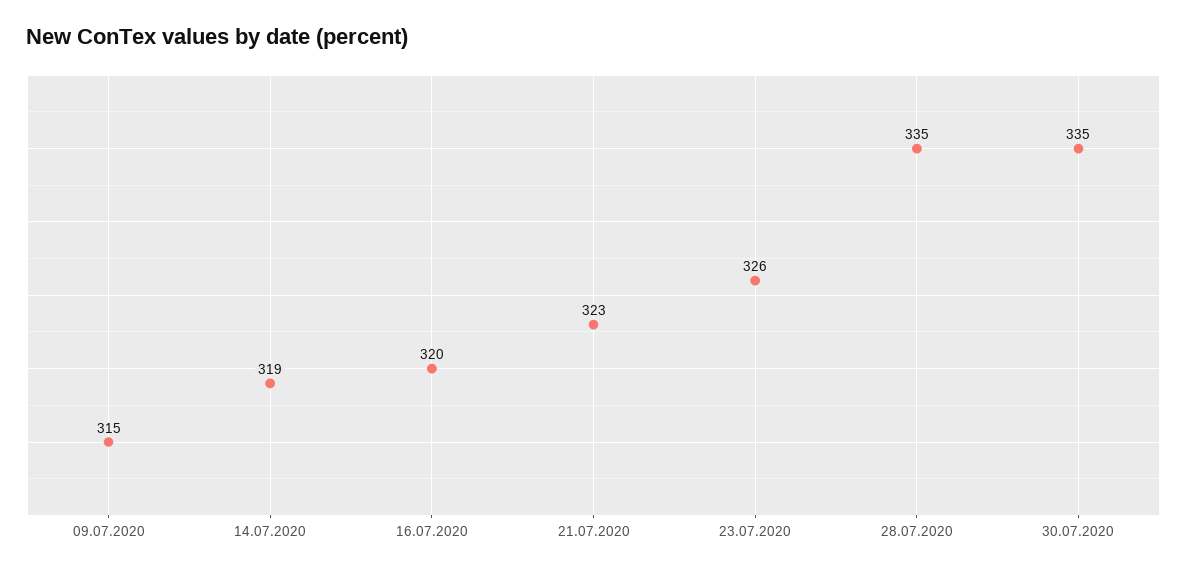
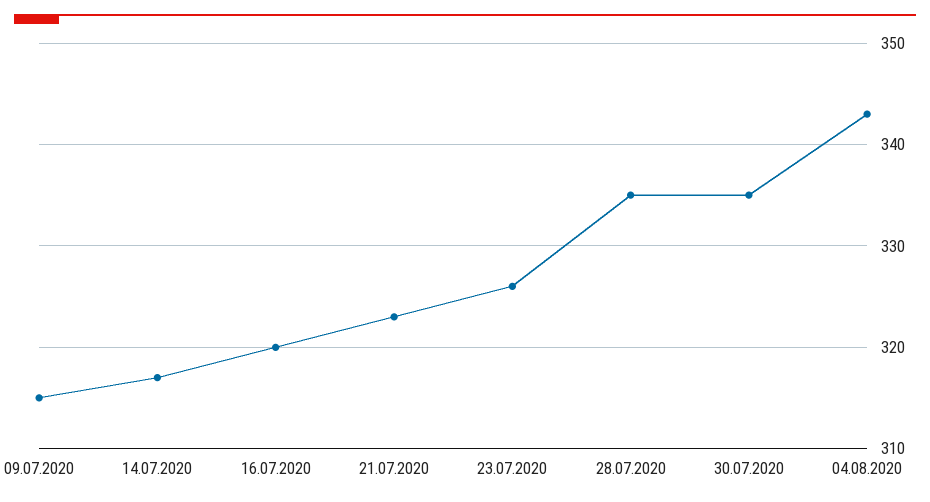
14.07.2020: 319 -> 317
04.08.2020: none -> 343

